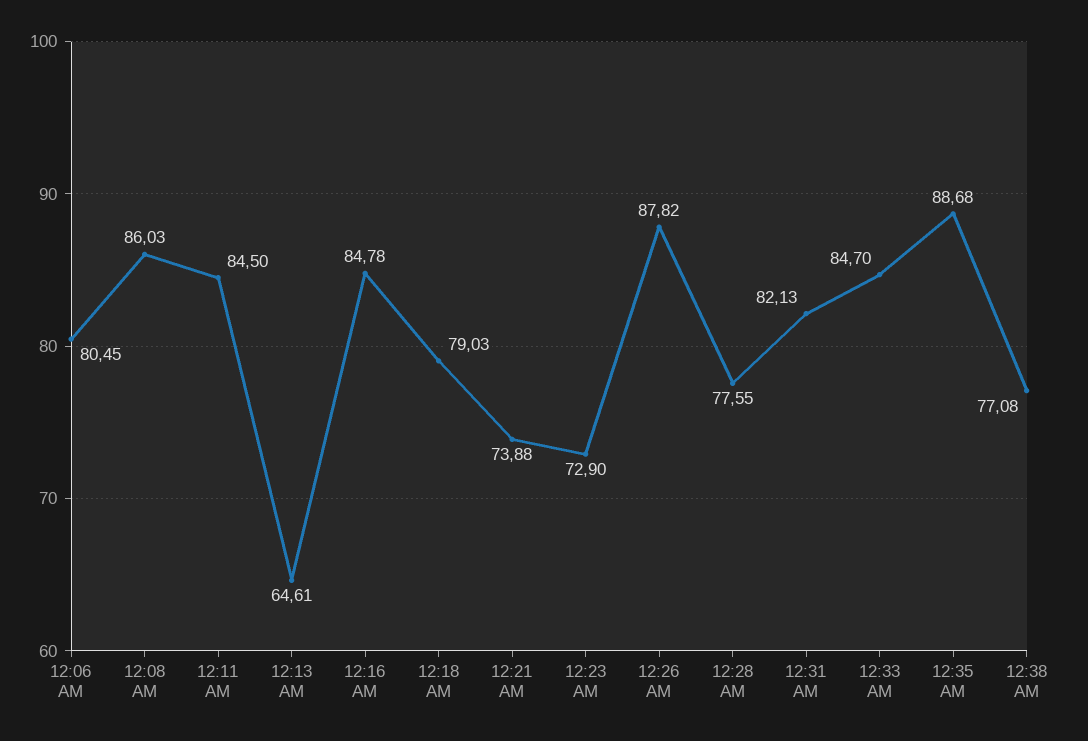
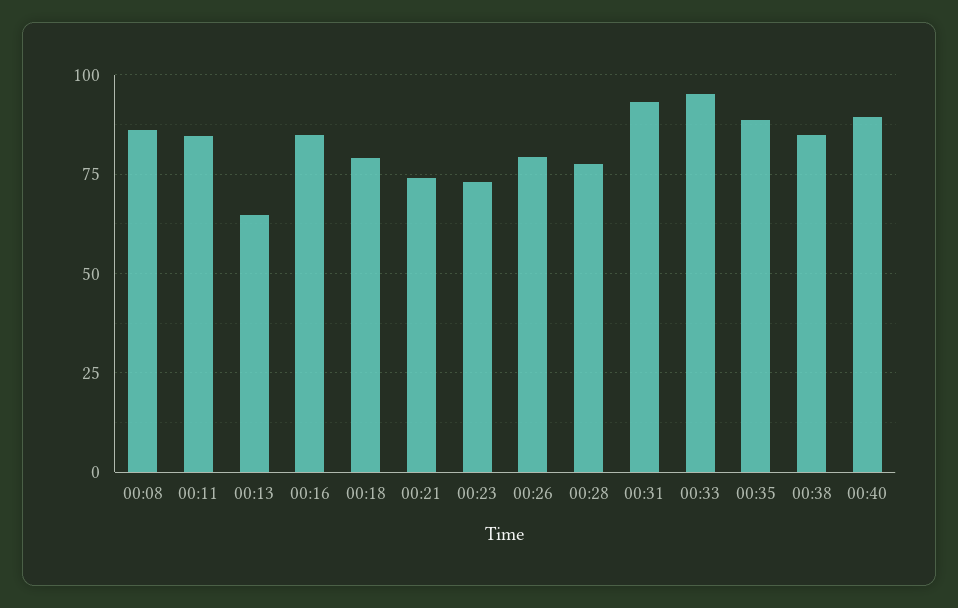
12:06 AM: 80.45 -> none
12:26 AM: 87.82 -> 80
12:31 AM: 82.13 -> 92.5
12:33 AM: 84.7 -> 95
12:38 AM: 77.08 -> 85
00:40: none -> 90

